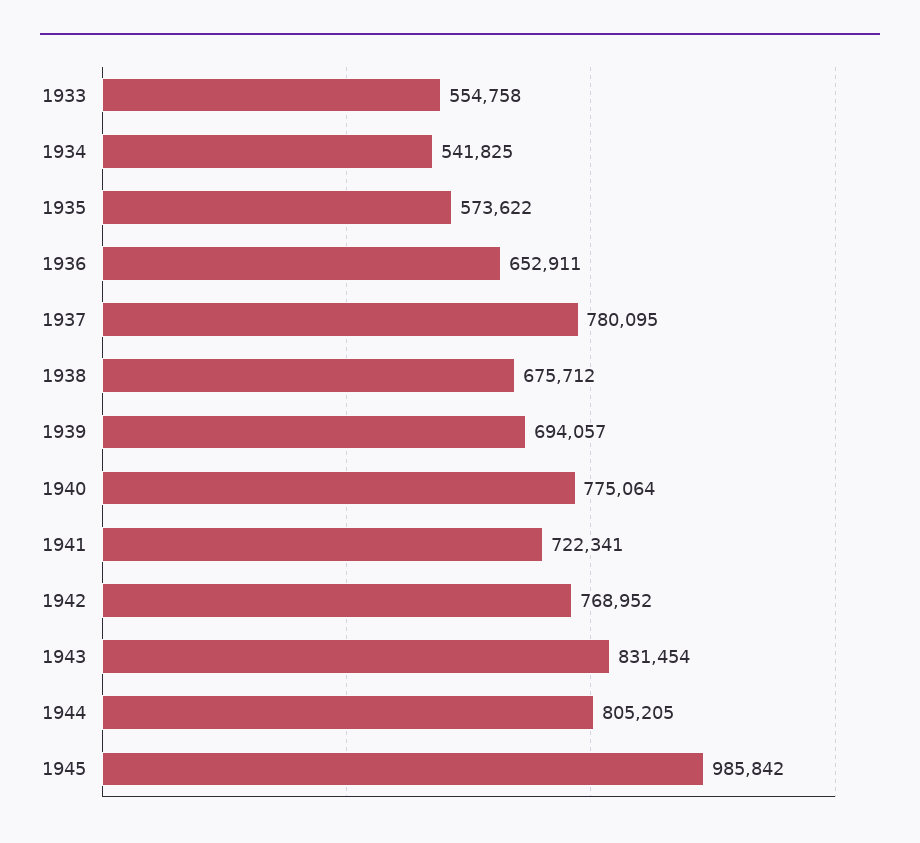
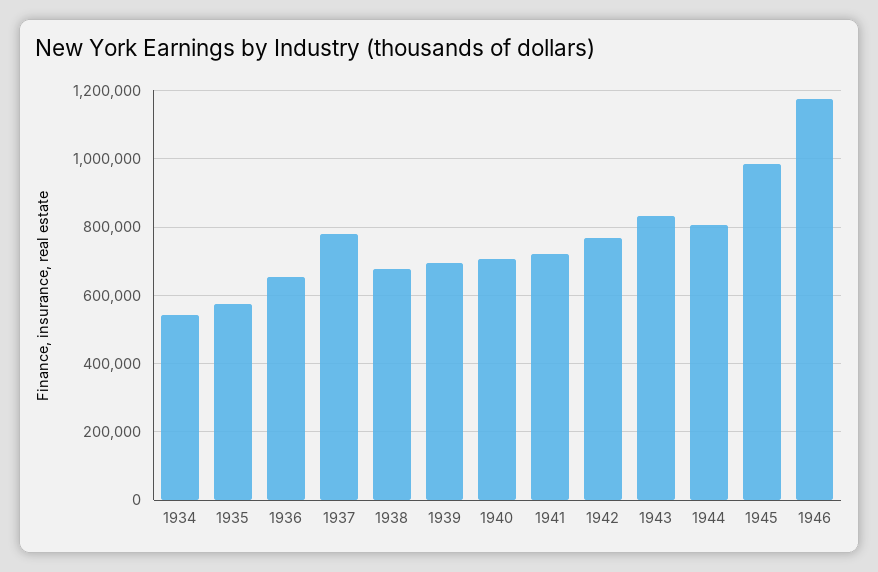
1933: 554758 -> none
1940: 775064 -> 700000
1946: none -> 1180000

